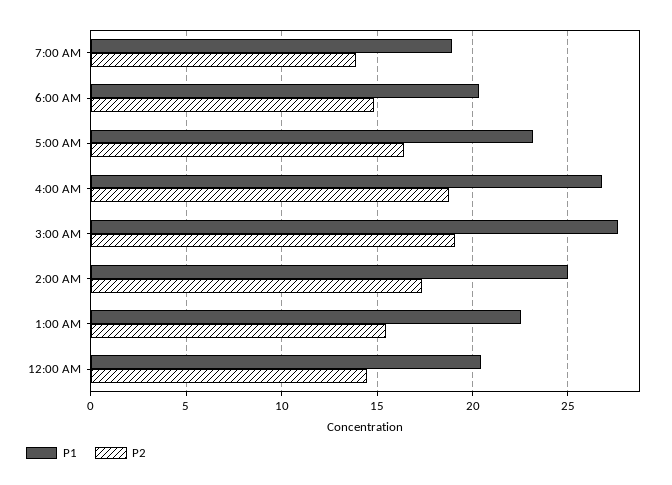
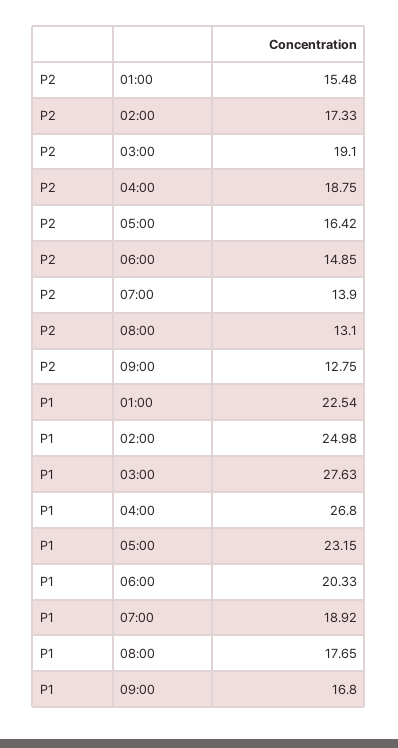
P1, 12:00 AM: 20.5 -> none
P2, 12:00 AM: 14.5 -> none
P2, 08:00: none -> 13.1
P2, 09:00: none -> 12.75
P1, 08:00: none -> 17.65
P1, 09:00: none -> 16.8

